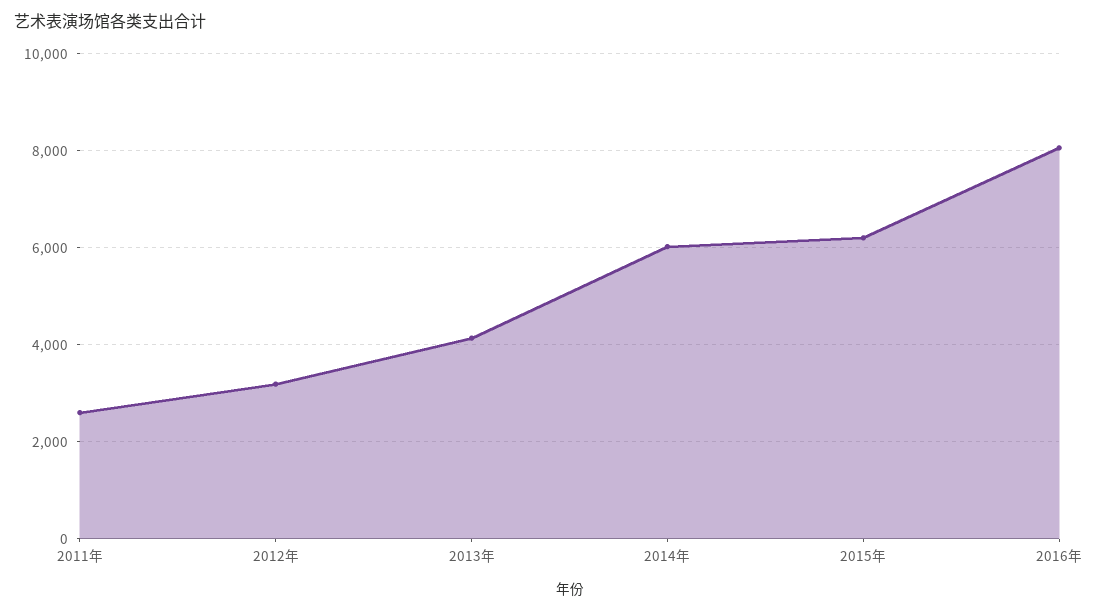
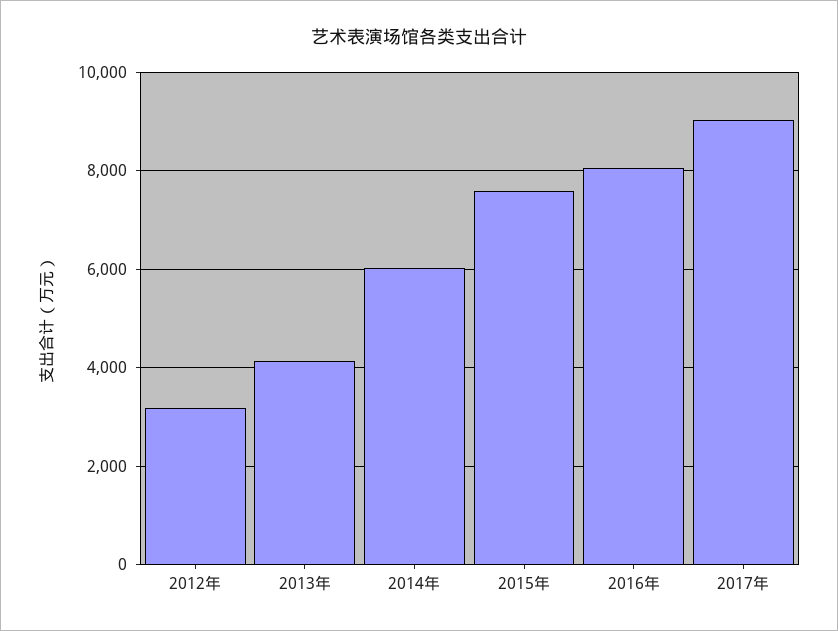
2011年: 2600 -> none
2015年: 6200 -> 7600
2017年: none -> 9000

